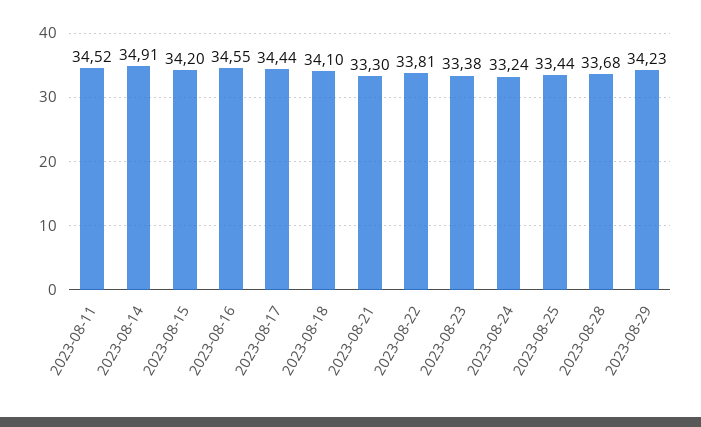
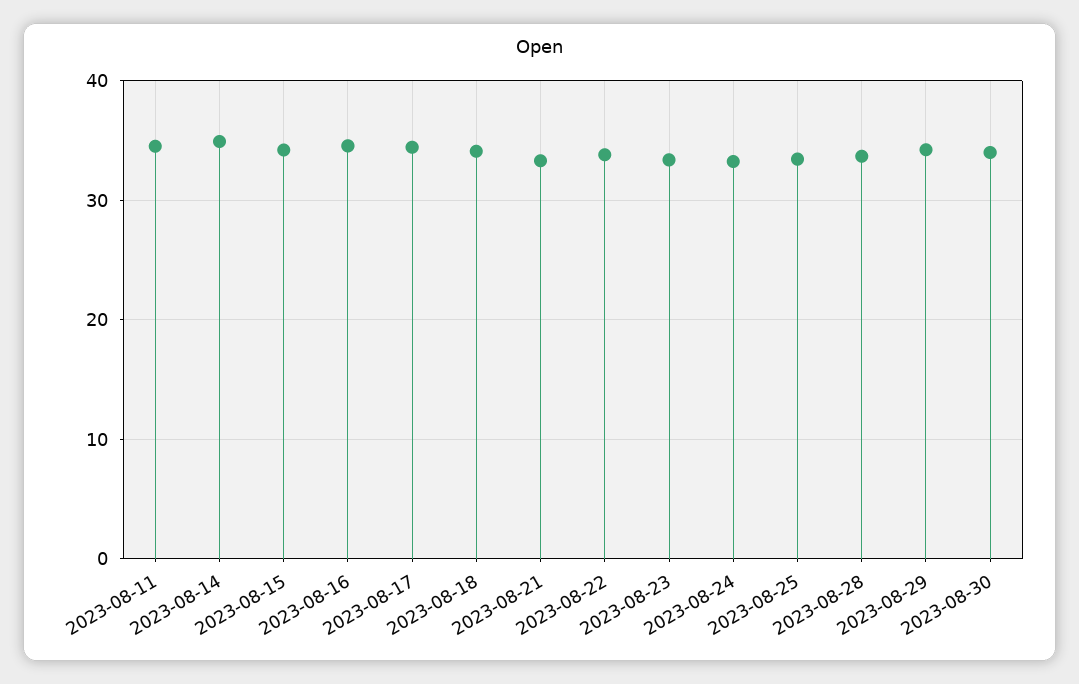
2023-08-30: none -> 34

